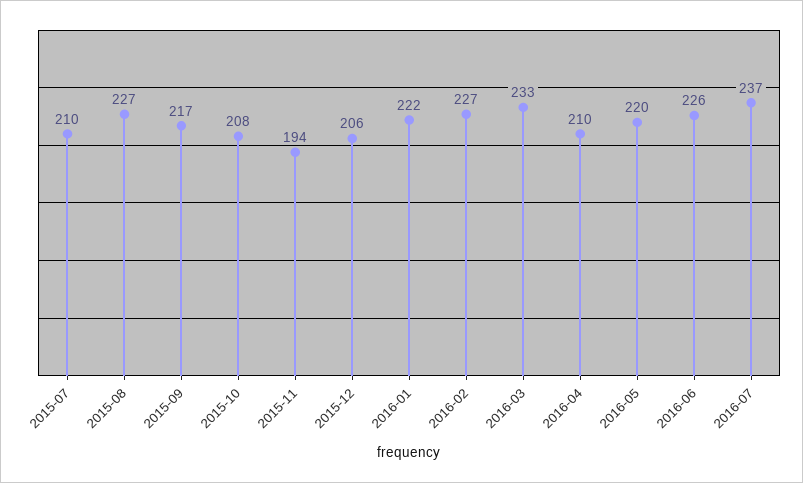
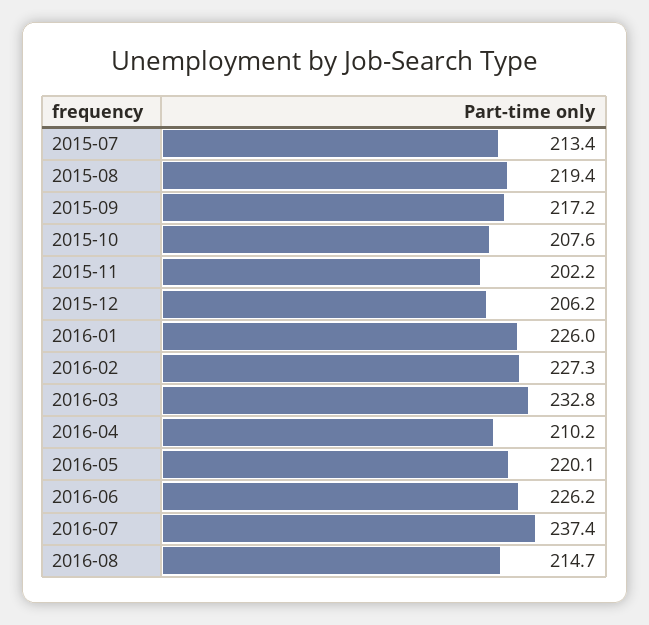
2015-07: 210 -> 213.4
2015-08: 227 -> 219.4
2015-11: 194 -> 202.2
2016-01: 222 -> 226
2016-08: none -> 214.7

